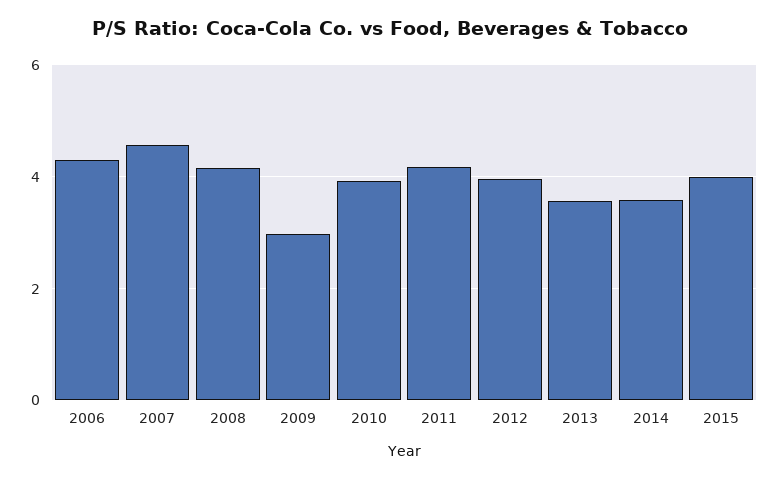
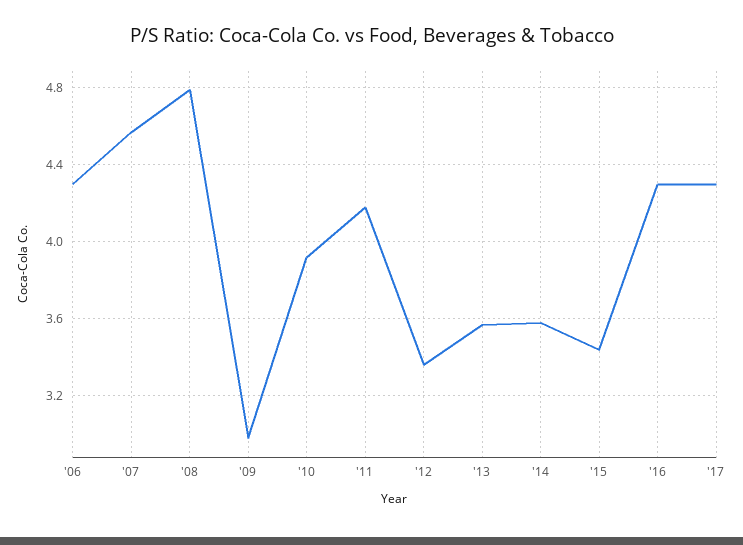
2008: 4.2 -> 4.8
2012: 4 -> 3.35
2015: 4 -> 3.45
'16: none -> 4.3
'17: none -> 4.3

